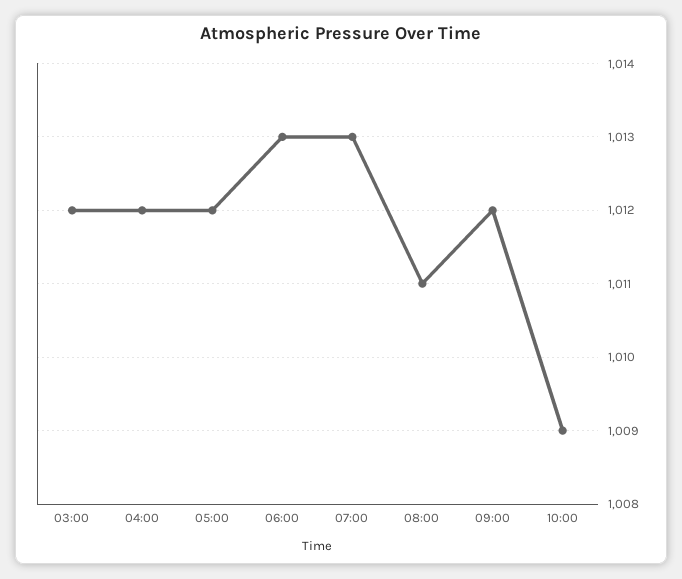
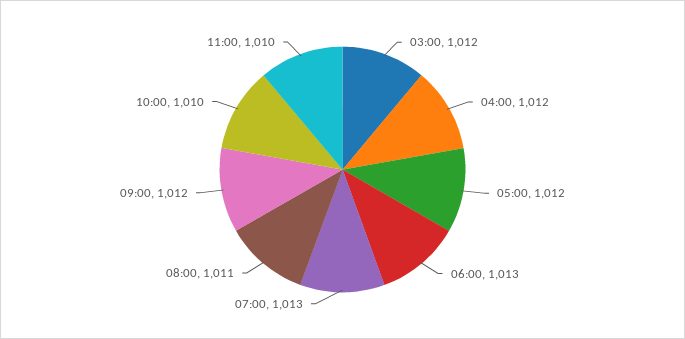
10:00: 1009 -> 1010
11:00: none -> 1010

